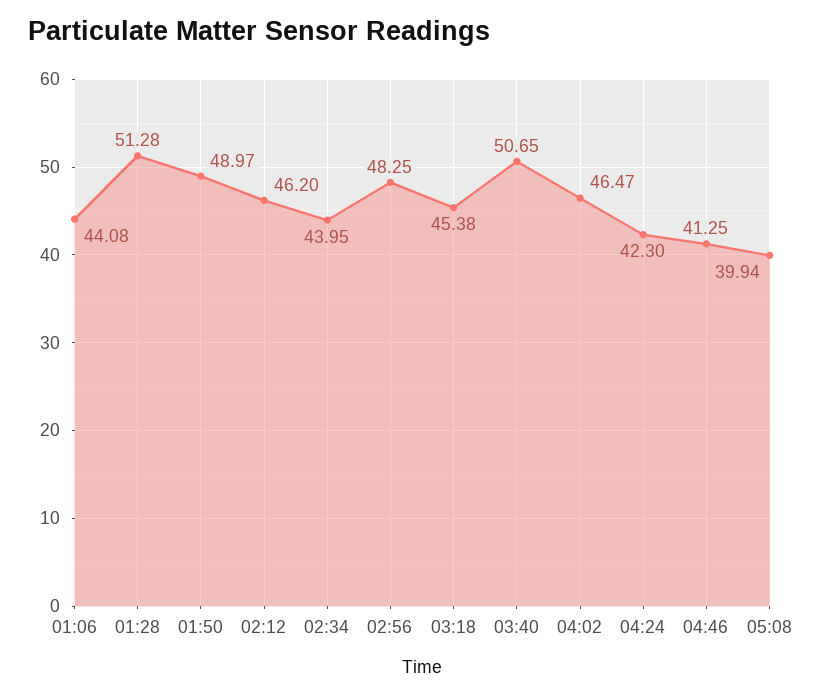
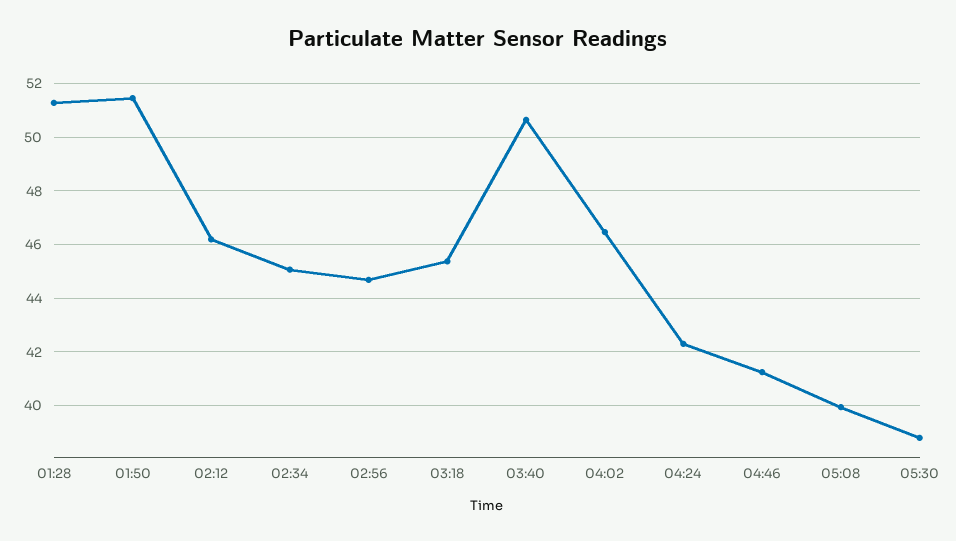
01:06: 44.08 -> none
01:50: 48.97 -> 51.5
02:34: 43.95 -> 45
02:56: 48.25 -> 44.75
05:30: none -> 38.75

